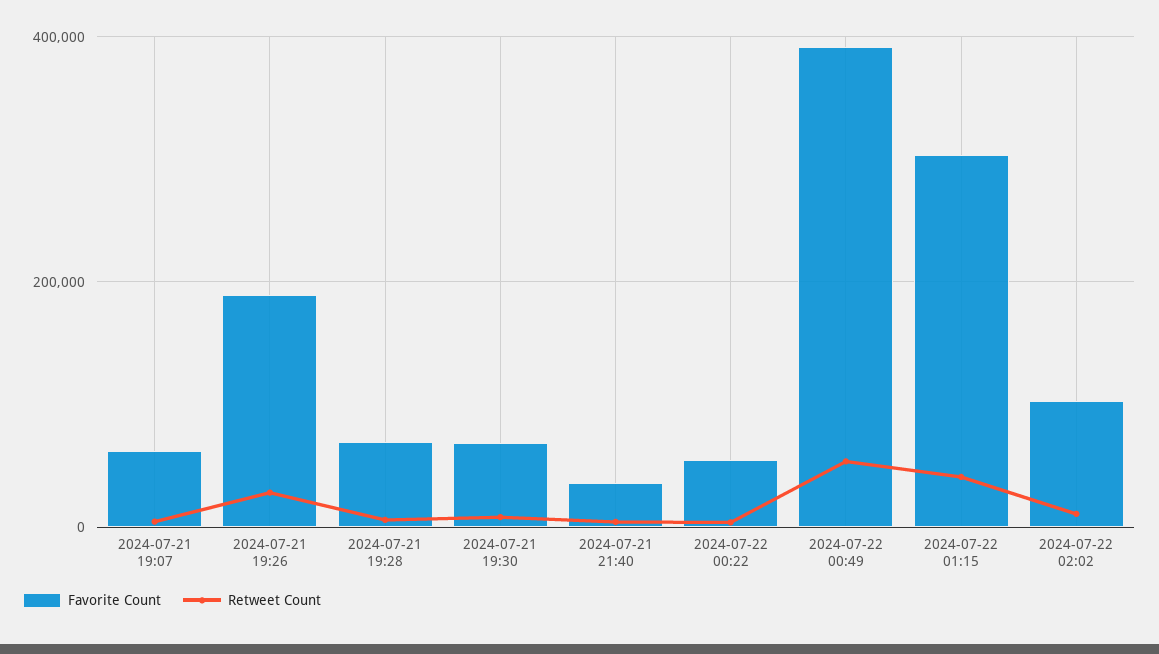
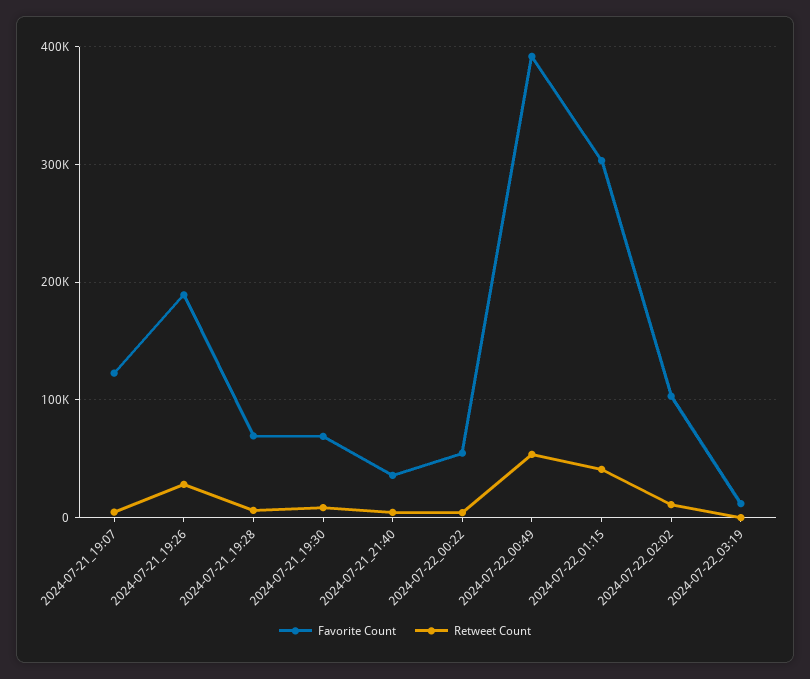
Favorite Count, 2024-07-21 19:07: 60000 -> 120000
Favorite Count, 2024-07-22_03:19: none -> 10000
Retweet Count, 2024-07-22_03:19: none -> 0

